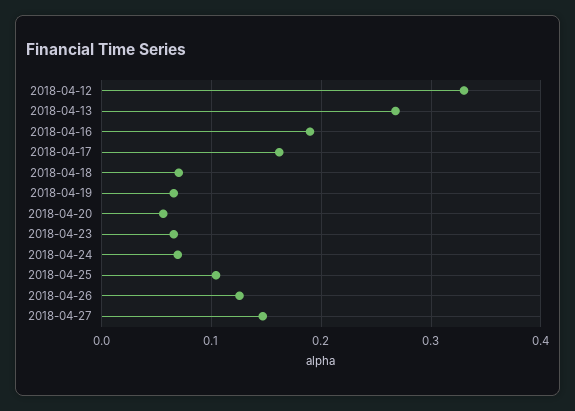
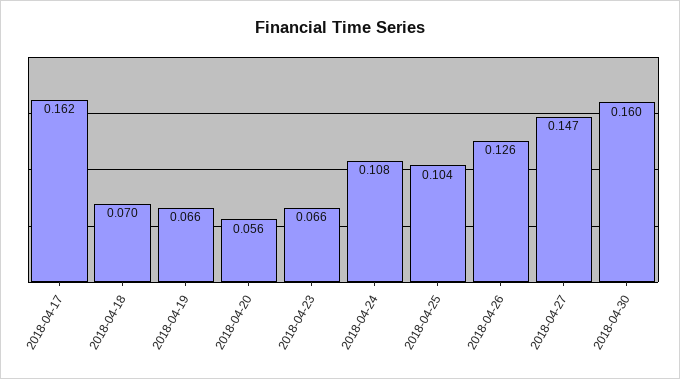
2018-04-12: 0.33 -> none
2018-04-13: 0.27 -> none
2018-04-16: 0.19 -> none
2018-04-24: 0.07 -> 0.108
2018-04-30: none -> 0.16

